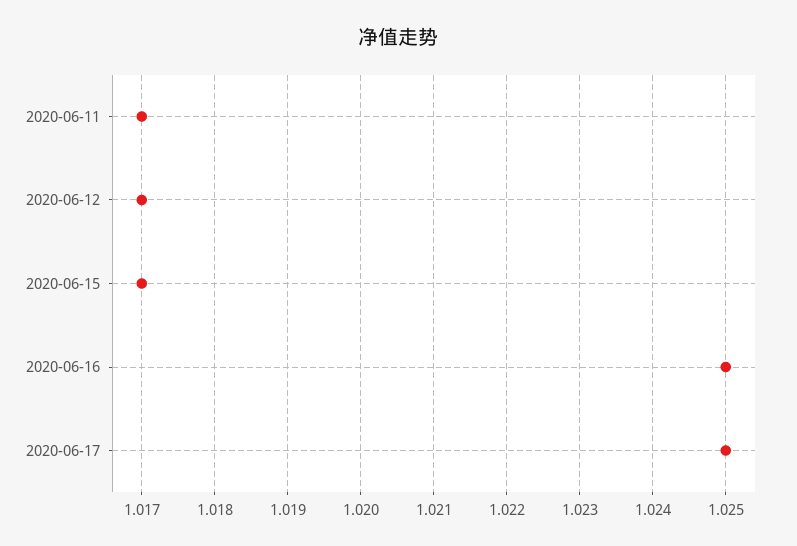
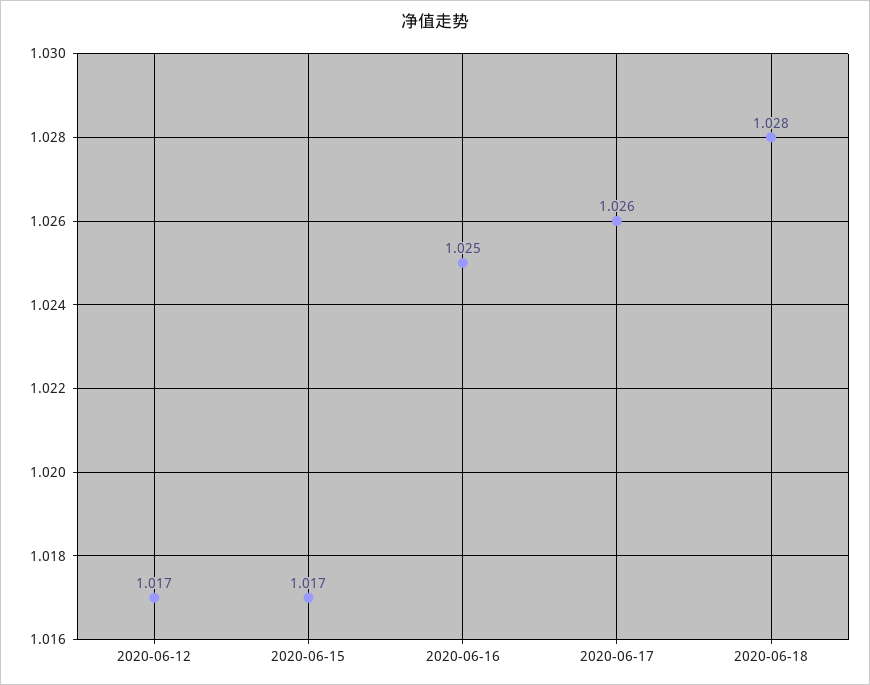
2020-06-11: 1.017 -> none
2020-06-17: 1.025 -> 1.026
2020-06-18: none -> 1.028

